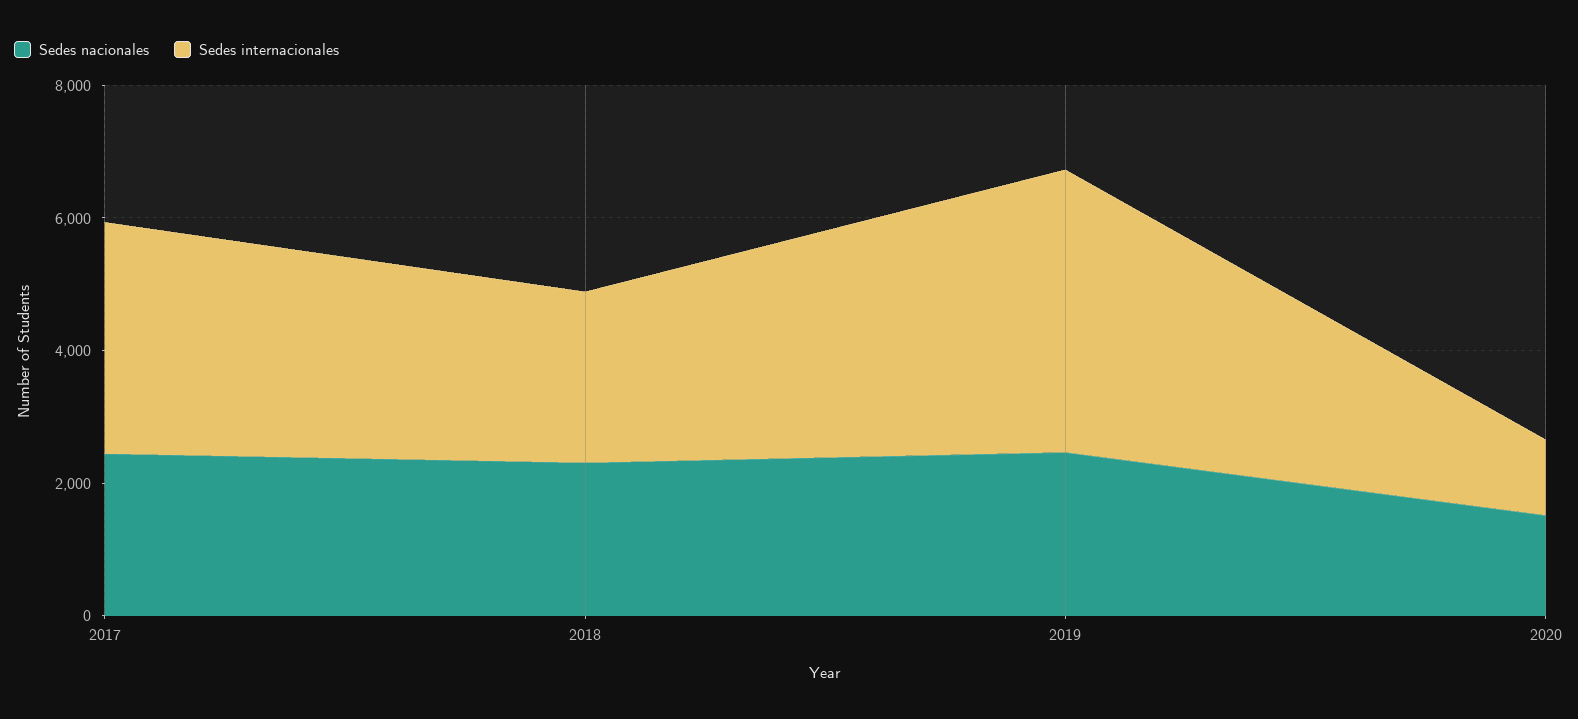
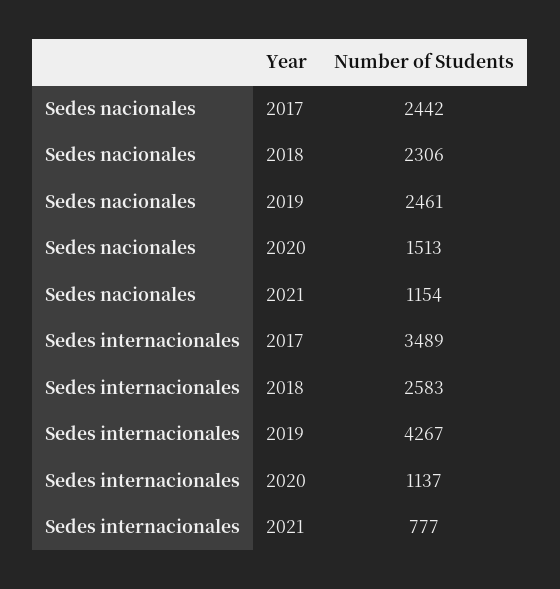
Sedes nacionales, 2021: none -> 1154
Sedes internacionales, 2021: none -> 777

